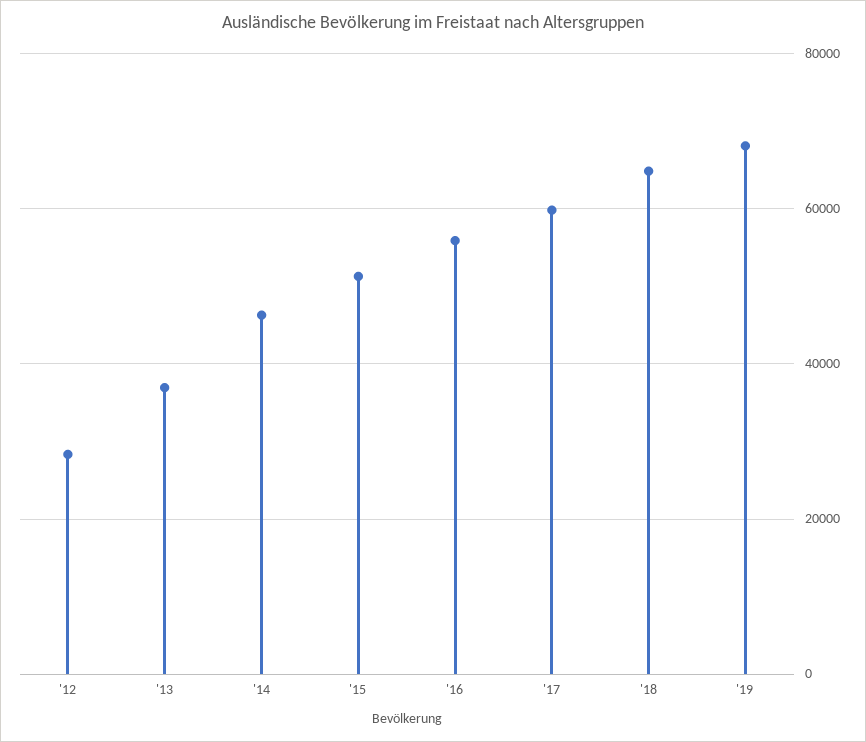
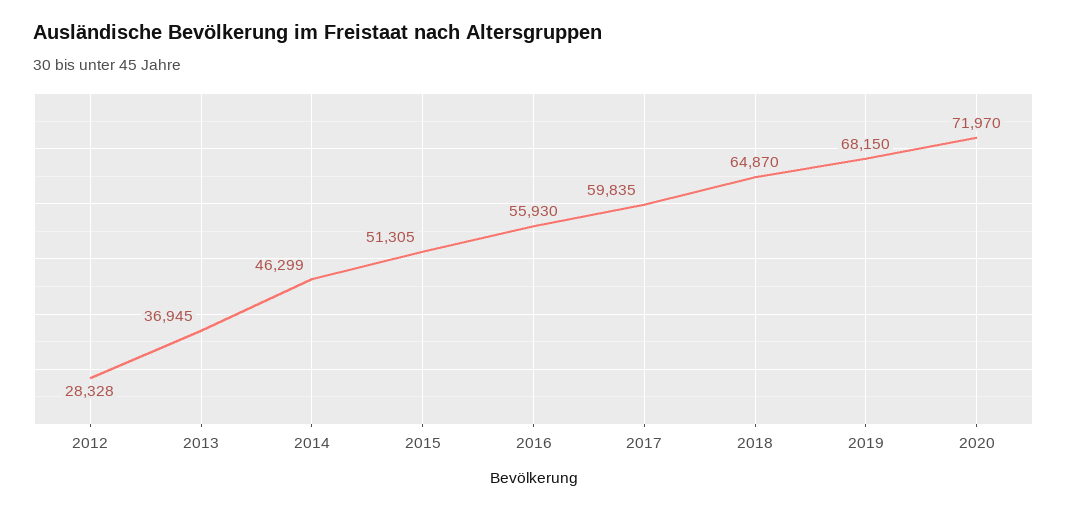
2020: none -> 71970

